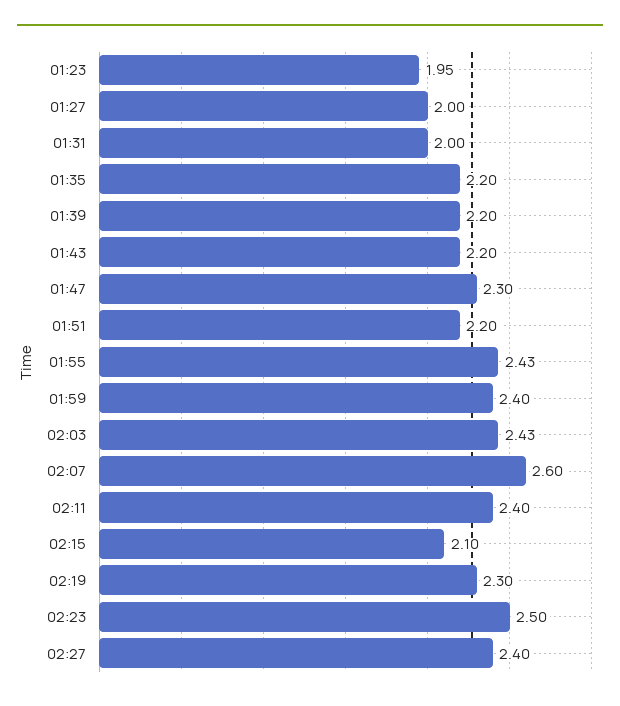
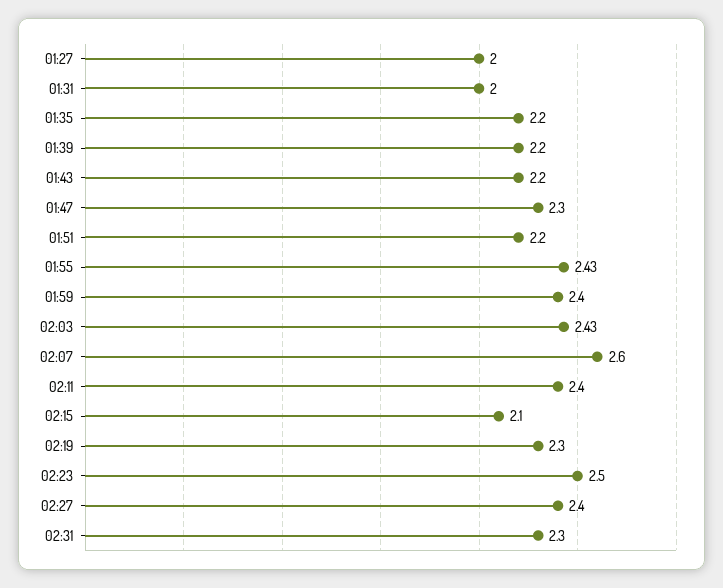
01:23: 1.95 -> none
02:31: none -> 2.3

